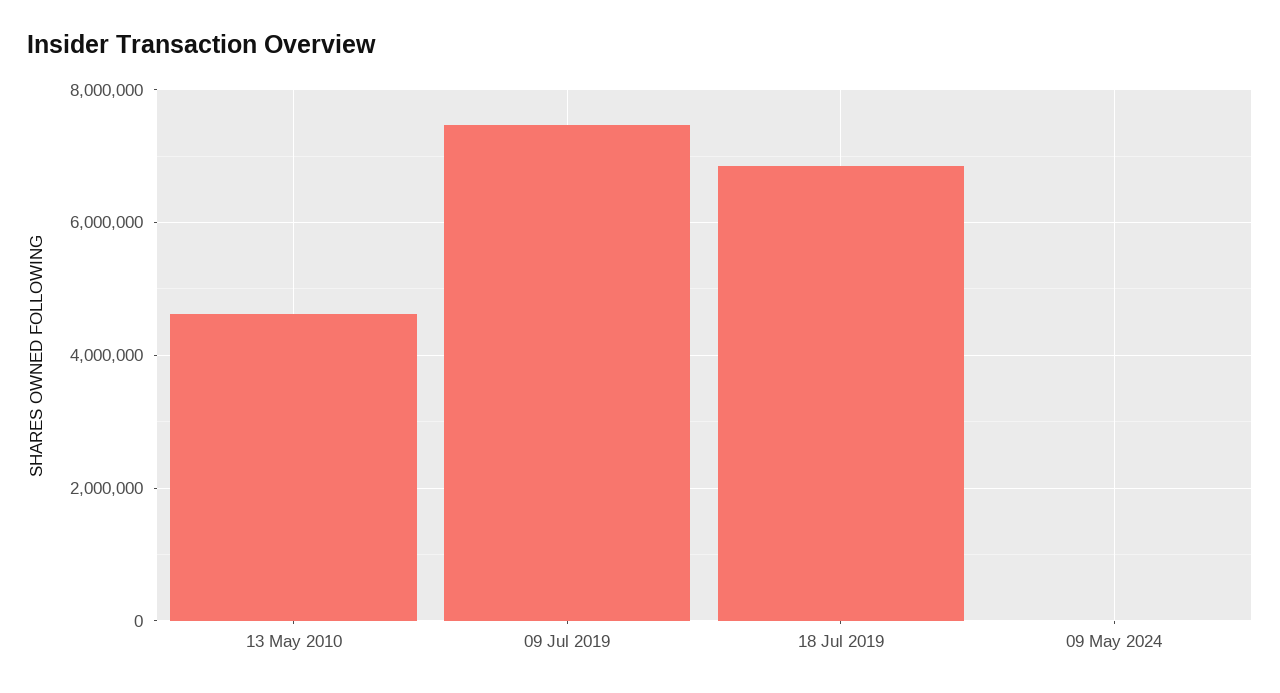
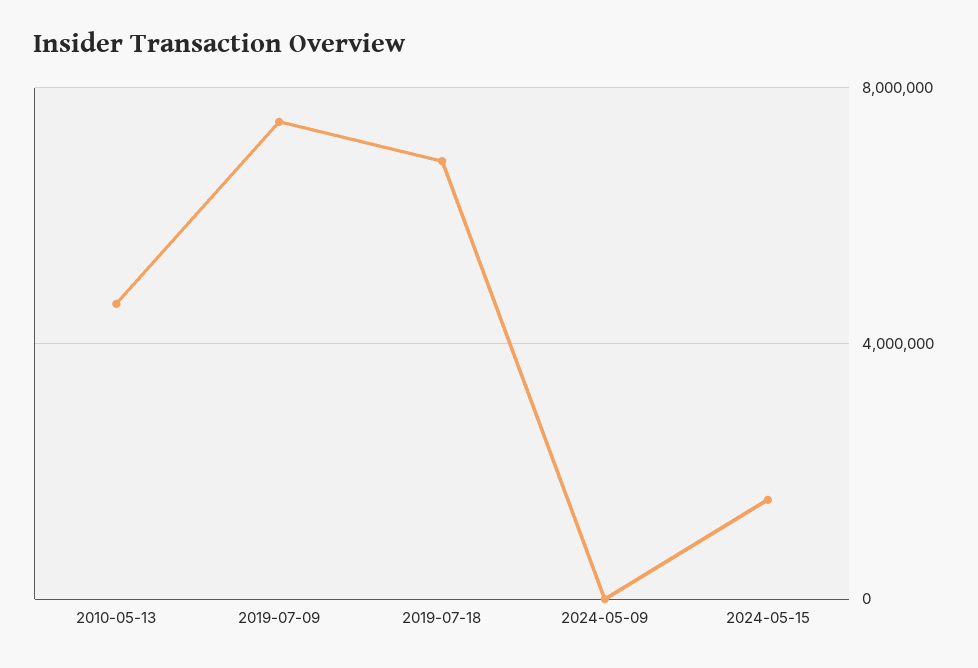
2024-05-15: none -> 1500000

